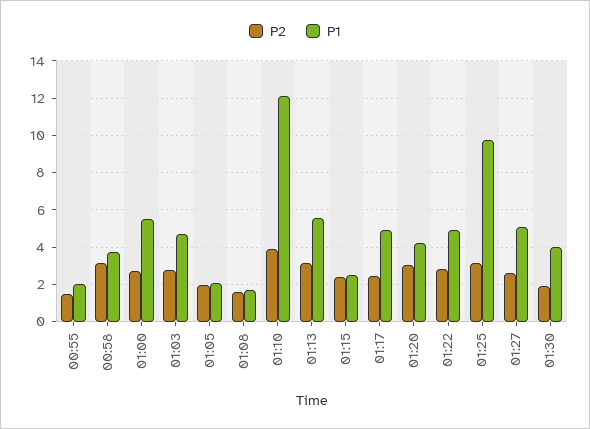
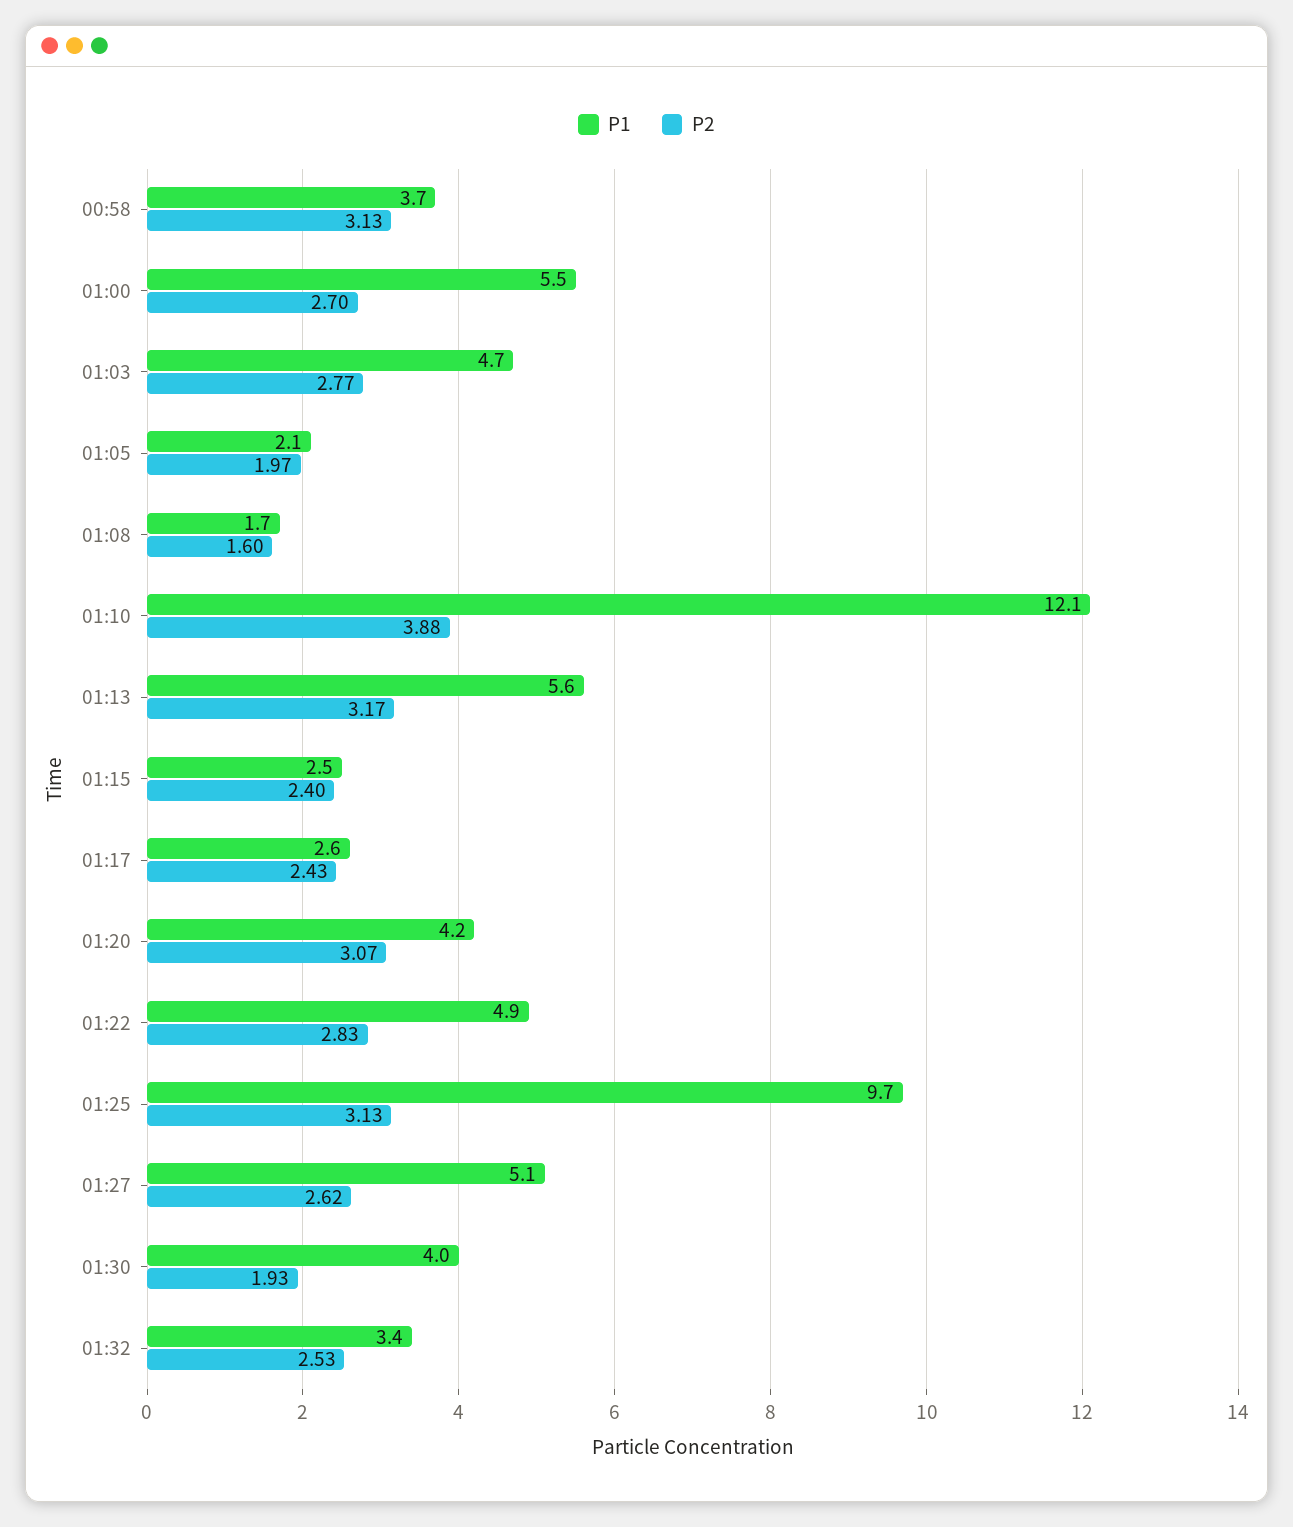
P2, 00:55: 1.5 -> none
P1, 00:55: 2 -> none
P1, 01:17: 5 -> 2.6
P1, 01:32: none -> 3.4
P2, 01:32: none -> 2.53

